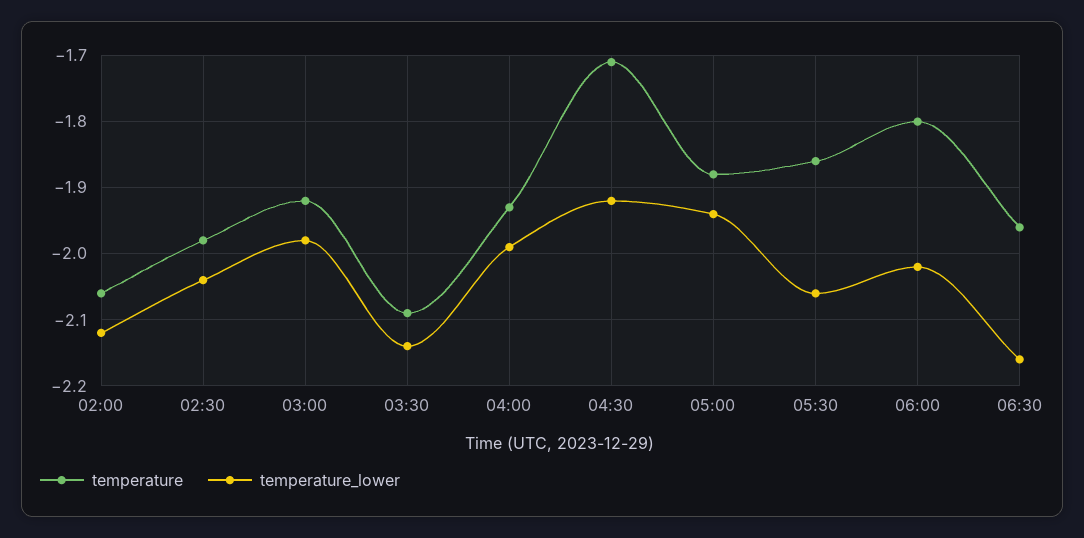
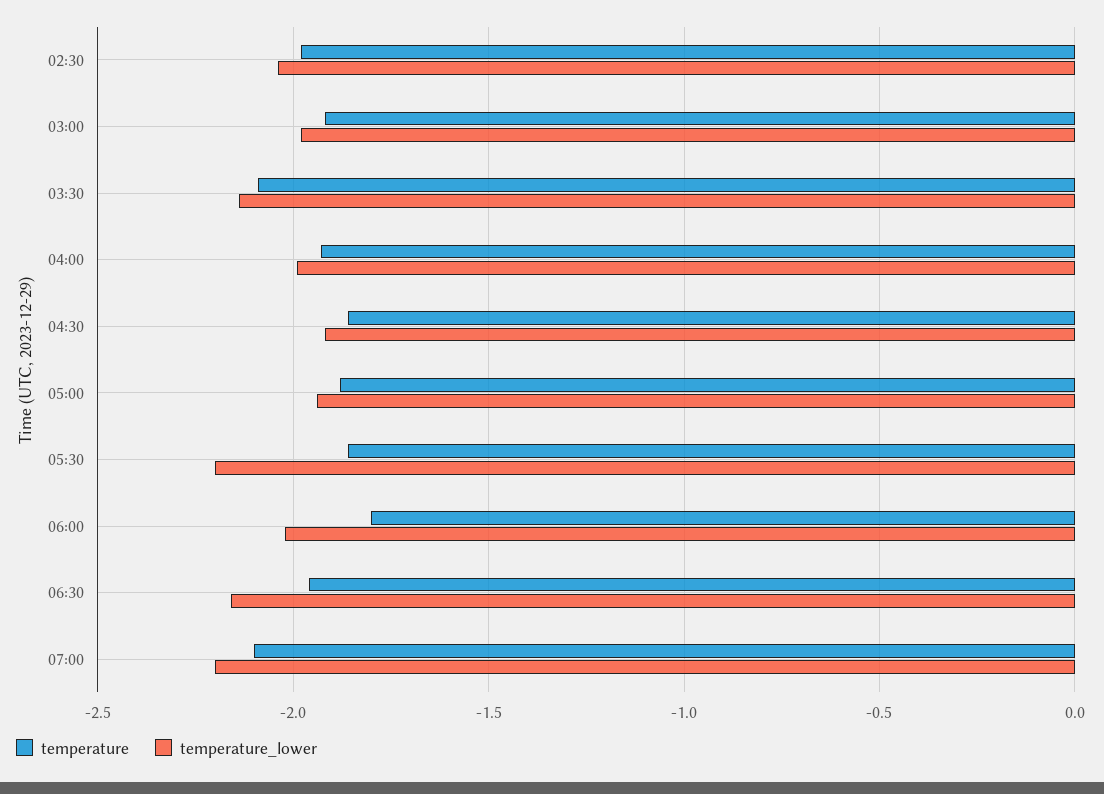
temperature, 02:00: -2.06 -> none
temperature_lower, 02:00: -2.12 -> none
temperature, 04:30: -1.71 -> -1.85
temperature_lower, 05:30: -2.06 -> -2.2
temperature, 07:00: none -> -2.1
temperature_lower, 07:00: none -> -2.2

